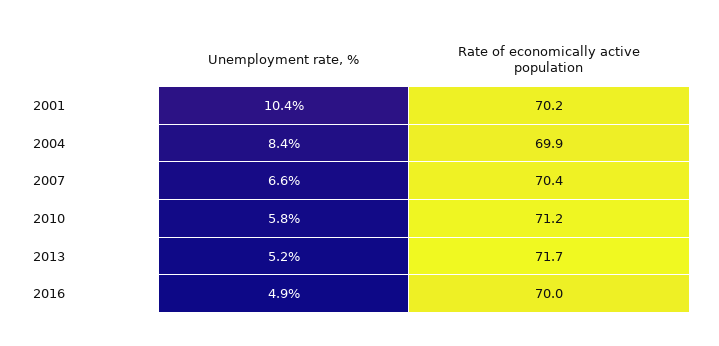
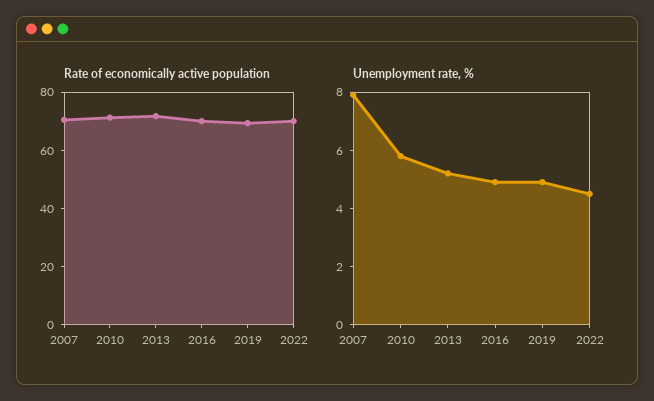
Unemployment rate, %, 2001: 10.4 -> none
Rate of economically active population, 2001: 70.2 -> none
Unemployment rate, %, 2004: 8.4 -> none
Rate of economically active population, 2004: 69.9 -> none
Unemployment rate, %, 2007: 6.6 -> 8
Rate of economically active population, 2019: none -> 70
Rate of economically active population, 2022: none -> 70
Unemployment rate, %, 2019: none -> 5
Unemployment rate, %, 2022: none -> 4.5

